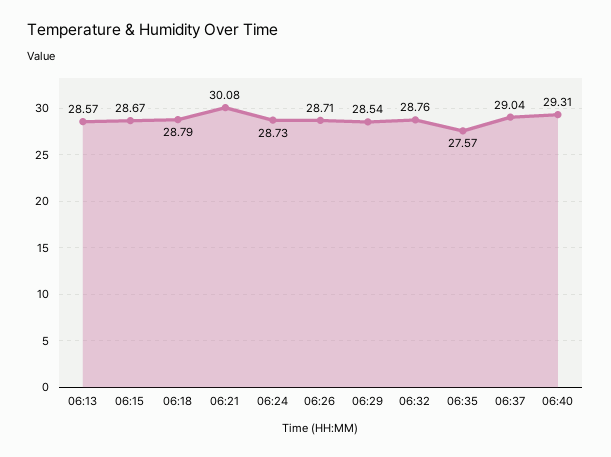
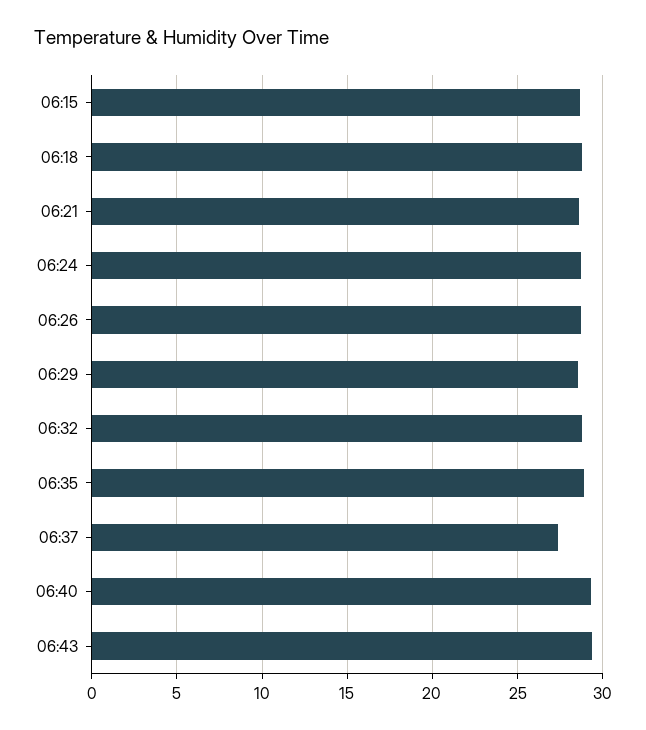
06:13: 28.57 -> none
06:21: 30.08 -> 28.5
06:35: 27.57 -> 29
06:37: 29.04 -> 27.5
06:43: none -> 29.5

